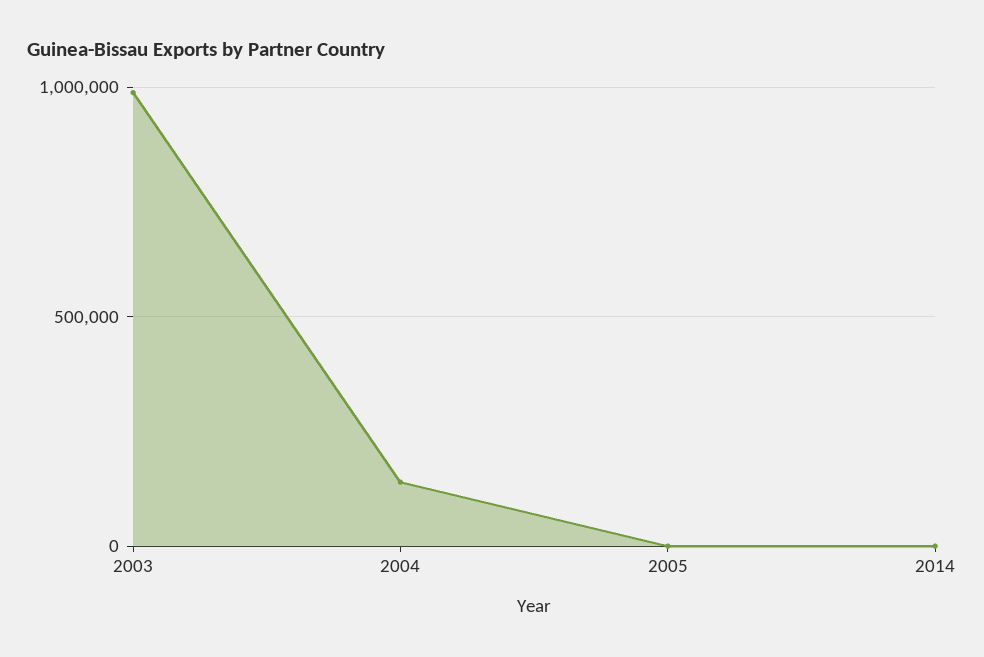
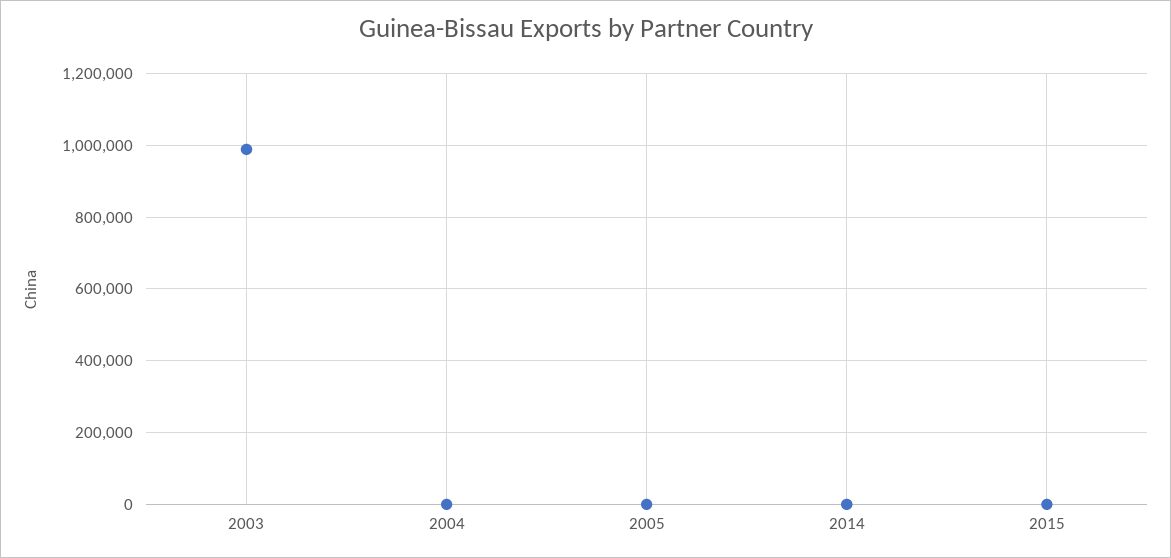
2004: 150000 -> 0
2015: none -> 0

